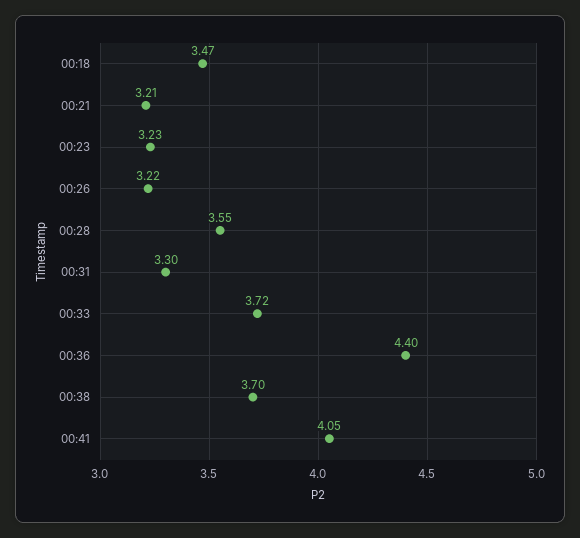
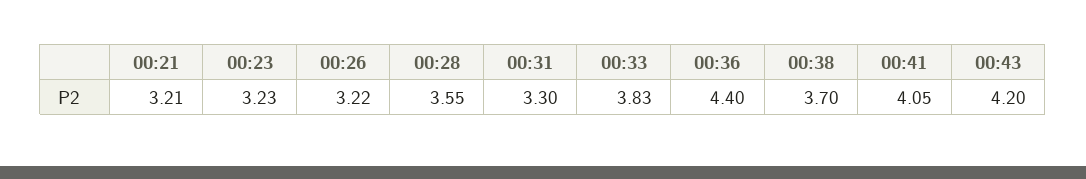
00:18: 3.47 -> none
00:33: 3.72 -> 3.83
00:43: none -> 4.2

